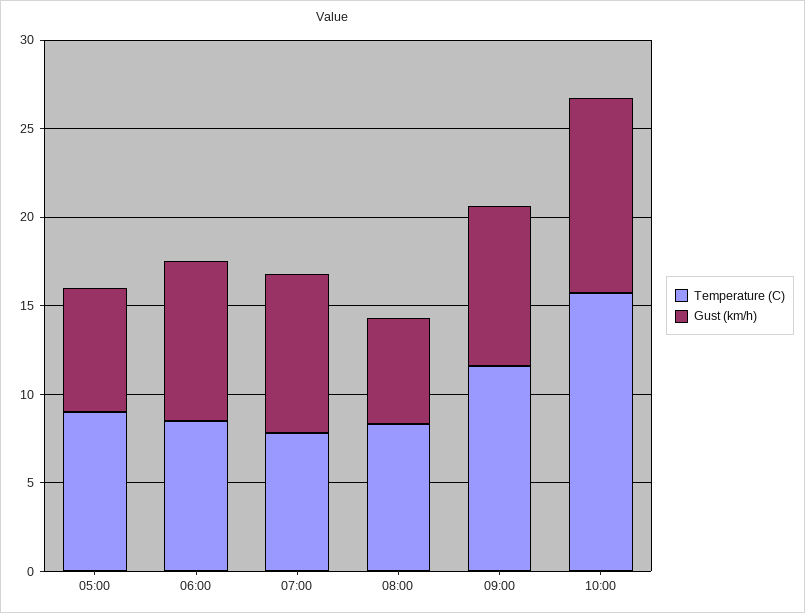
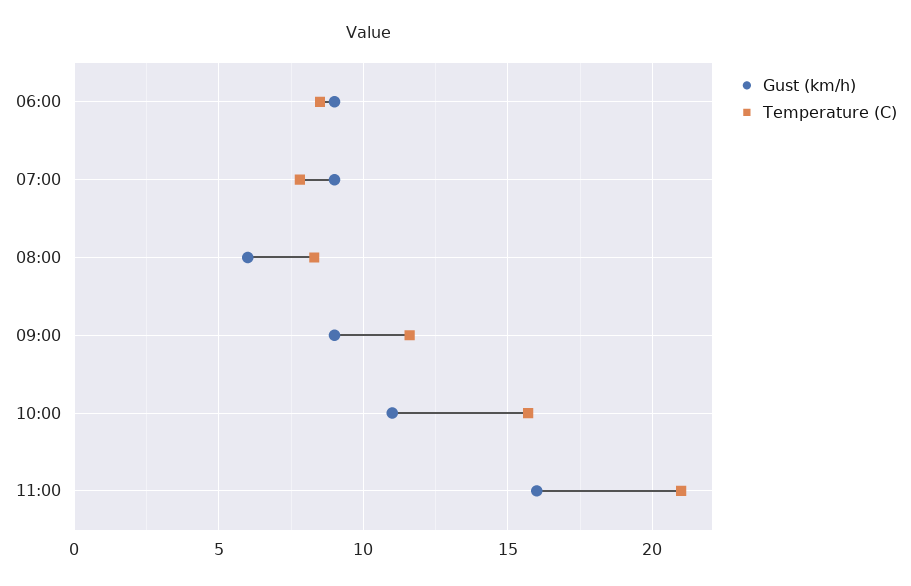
Temperature (C), 05:00: 9 -> none
Gust (km/h), 05:00: 7 -> none
Gust (km/h), 11:00: none -> 16
Temperature (C), 11:00: none -> 21

